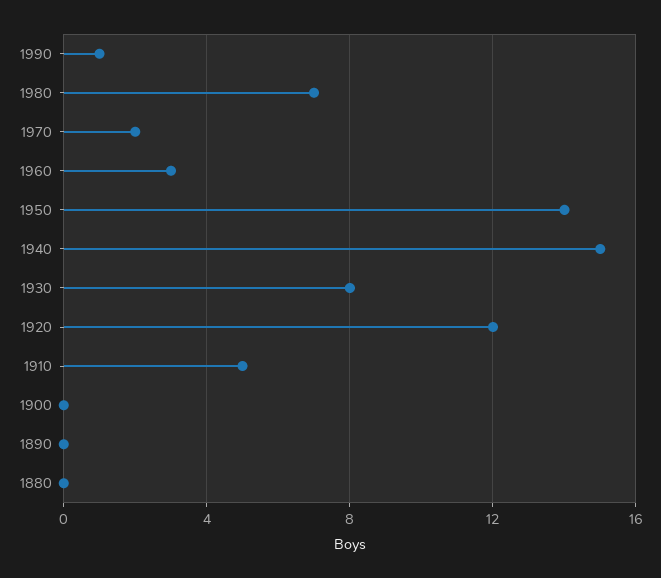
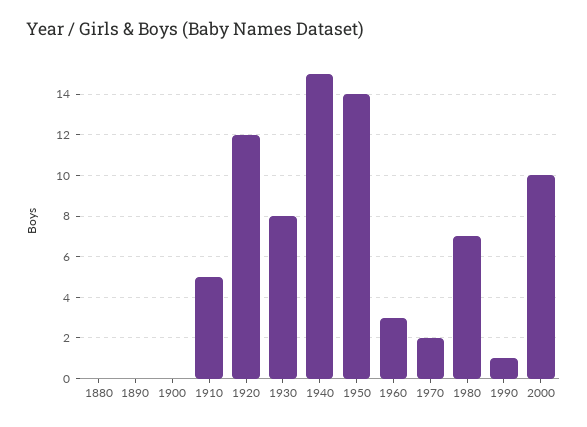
2000: none -> 10

